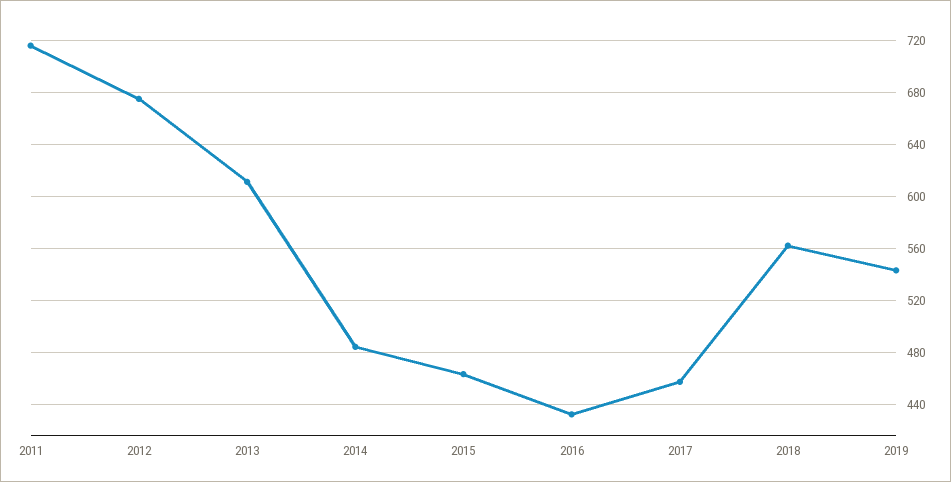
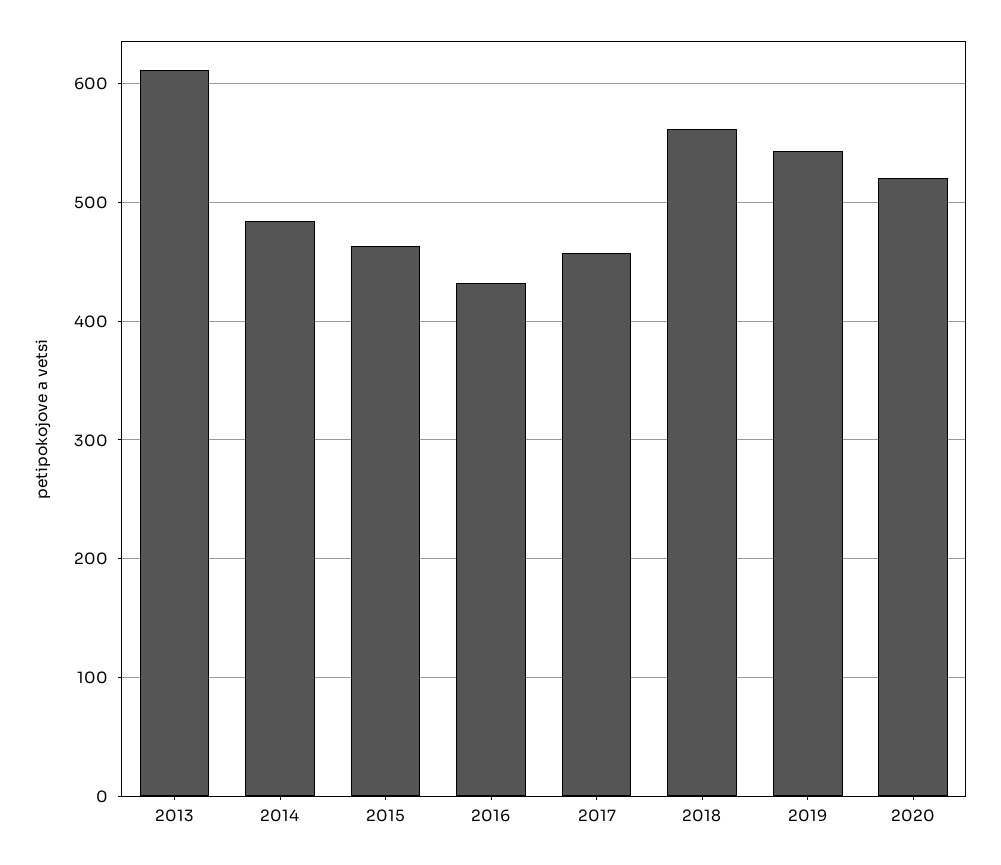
2011: 715 -> none
2012: 675 -> none
2020: none -> 520

